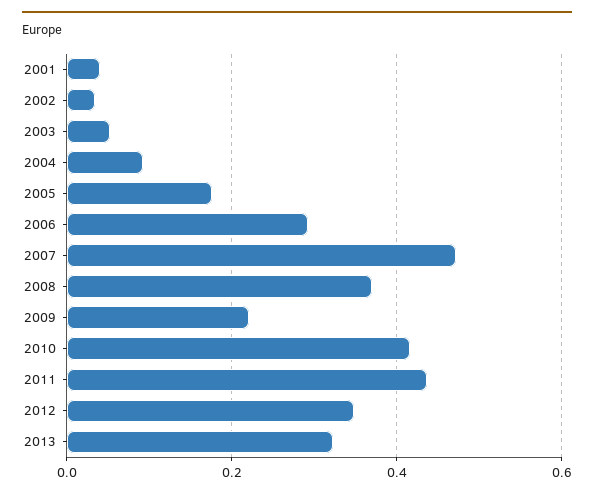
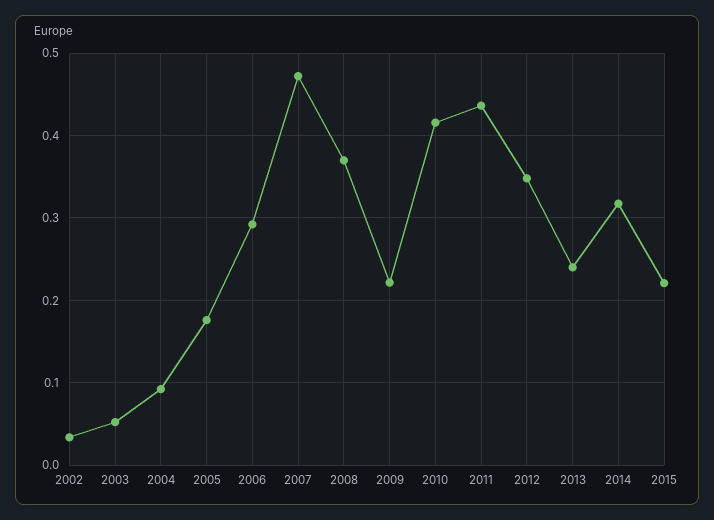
2001: 0.04 -> none
2013: 0.32 -> 0.24
2014: none -> 0.32
2015: none -> 0.22

